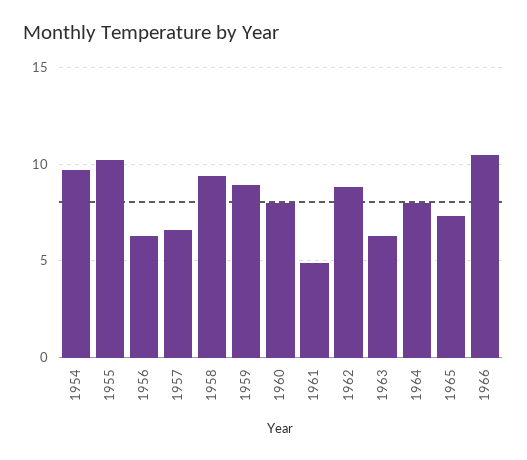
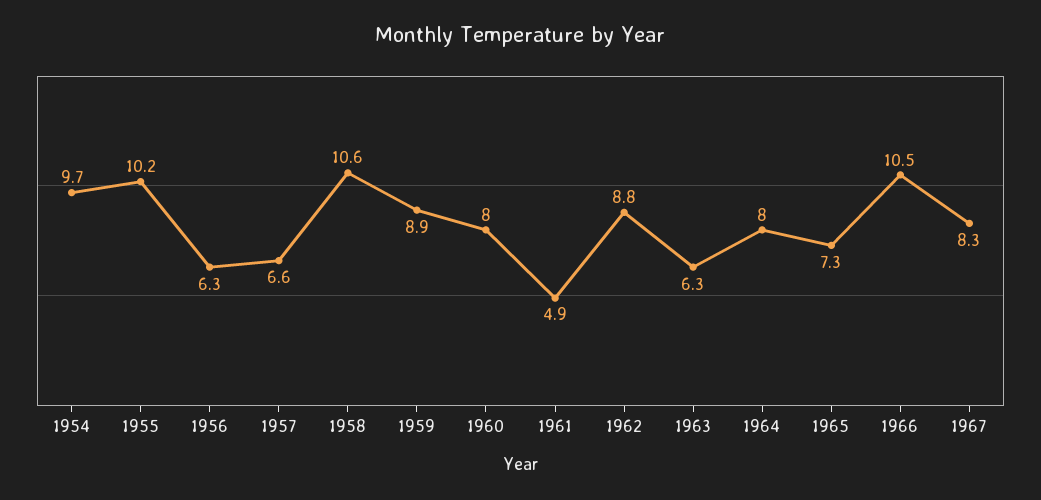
1958: 9.5 -> 10.6
1967: none -> 8.3

